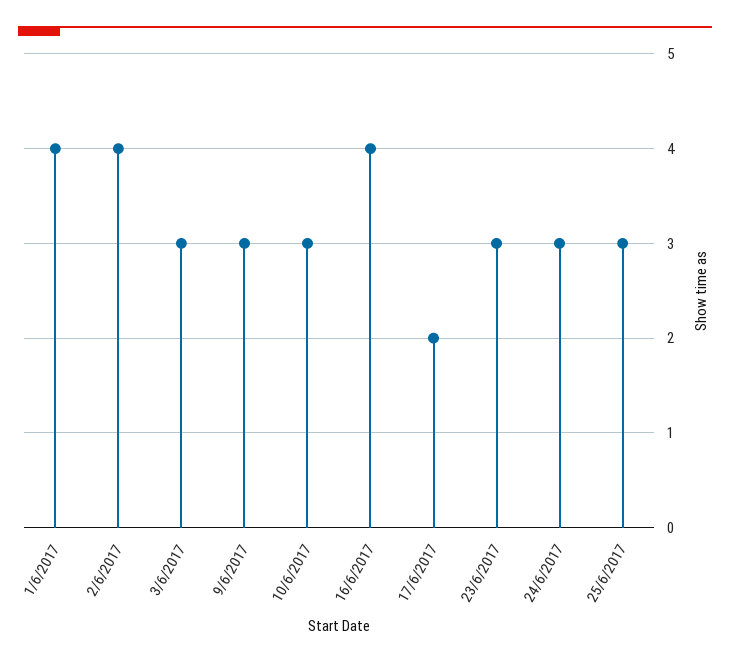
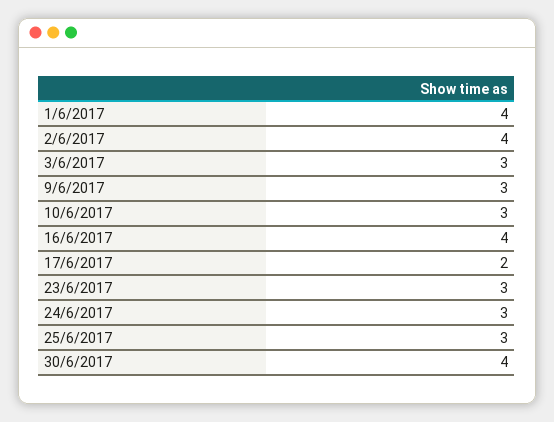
30/6/2017: none -> 4

